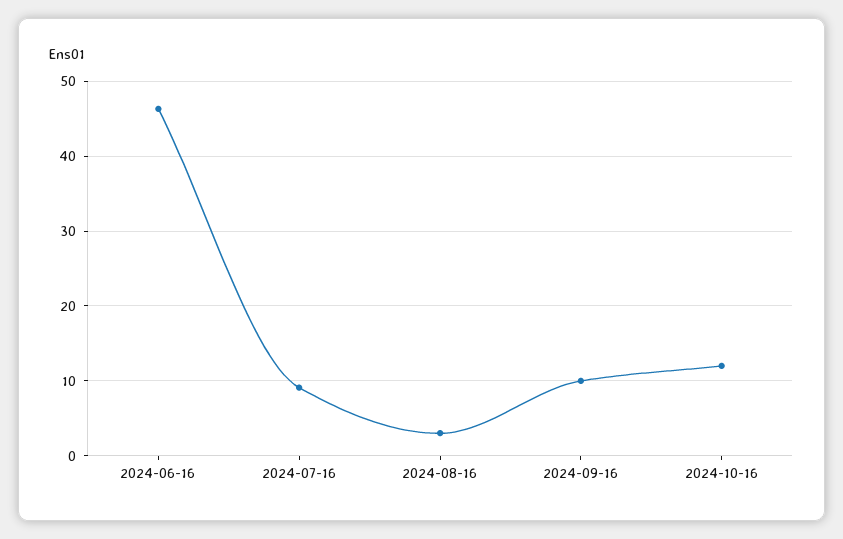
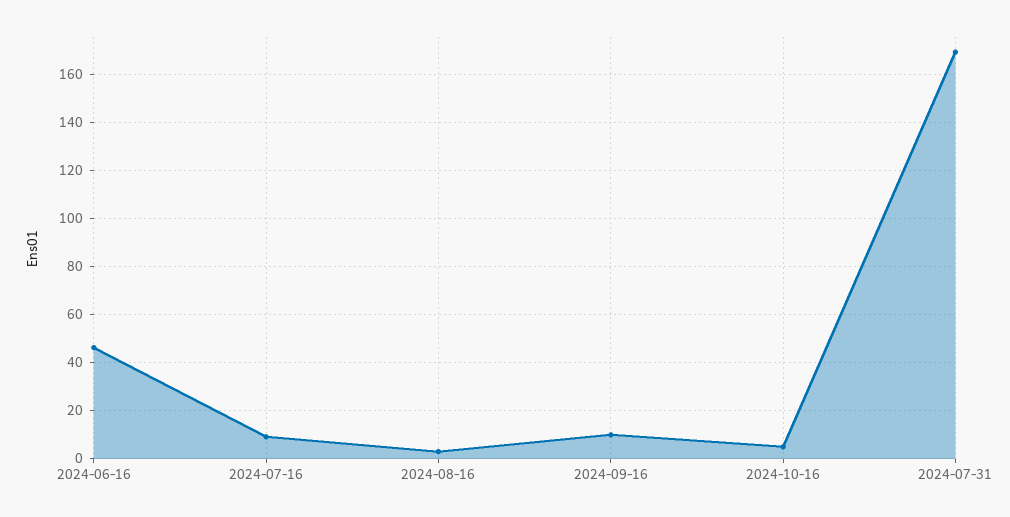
2024-10-16: 12 -> 5
2024-07-31: none -> 170

